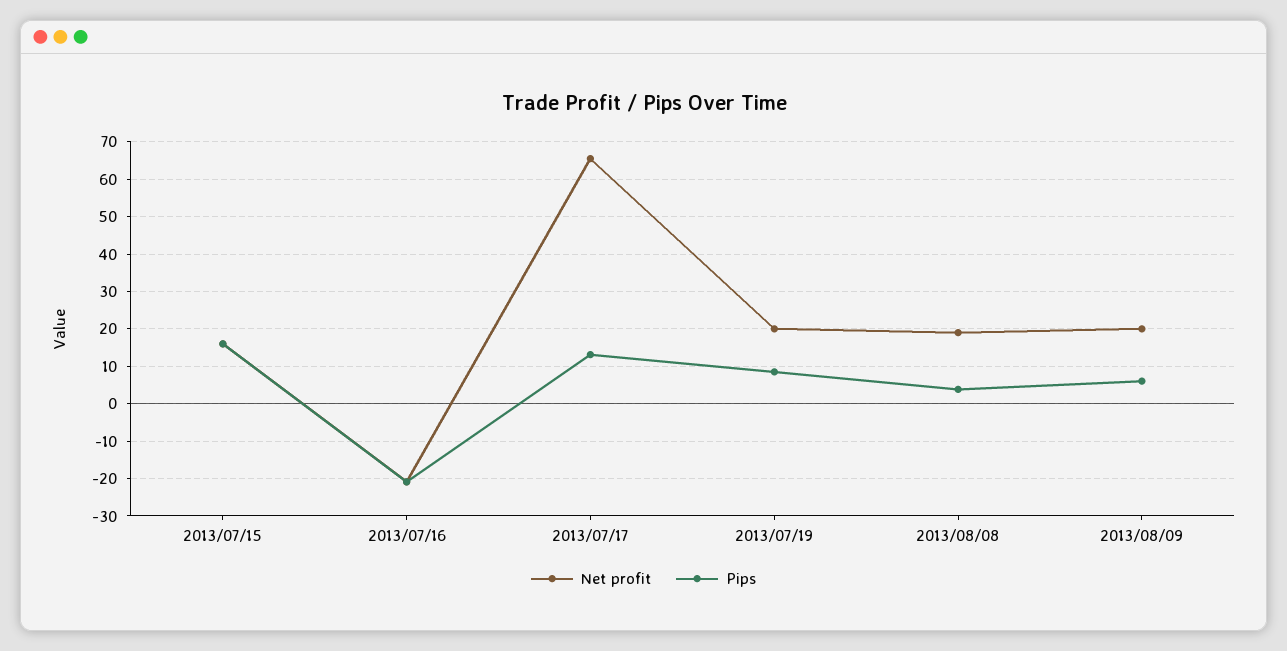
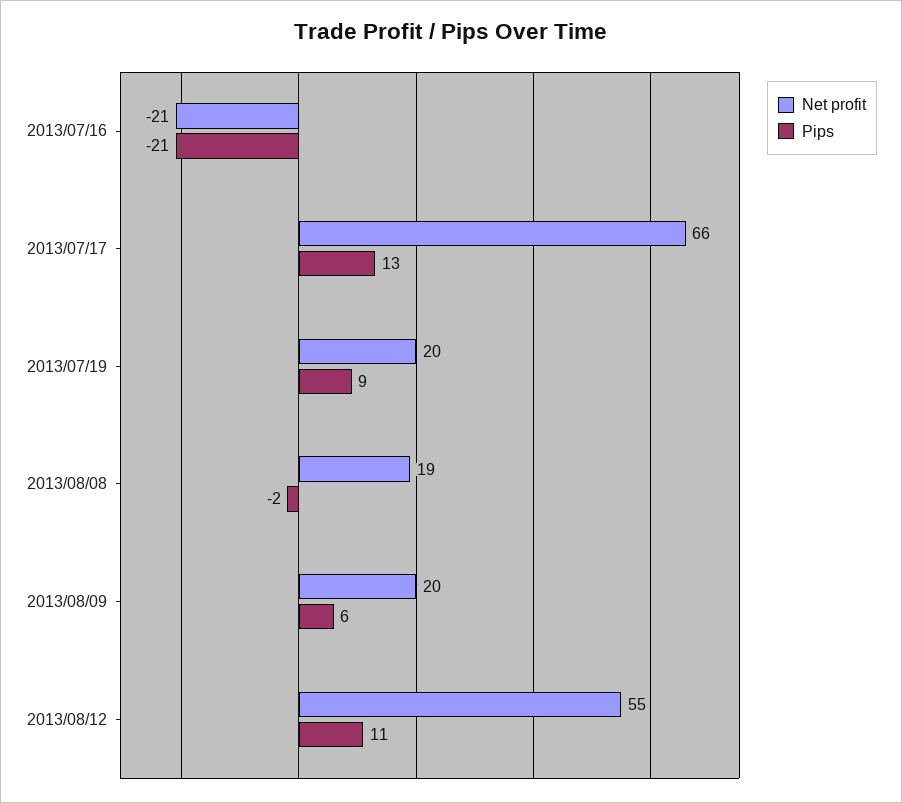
Net profit, 2013/07/15: 16 -> none
Pips, 2013/07/15: 16 -> none
Pips, 2013/08/08: 4 -> -2
Net profit, 2013/08/12: none -> 55
Pips, 2013/08/12: none -> 11

